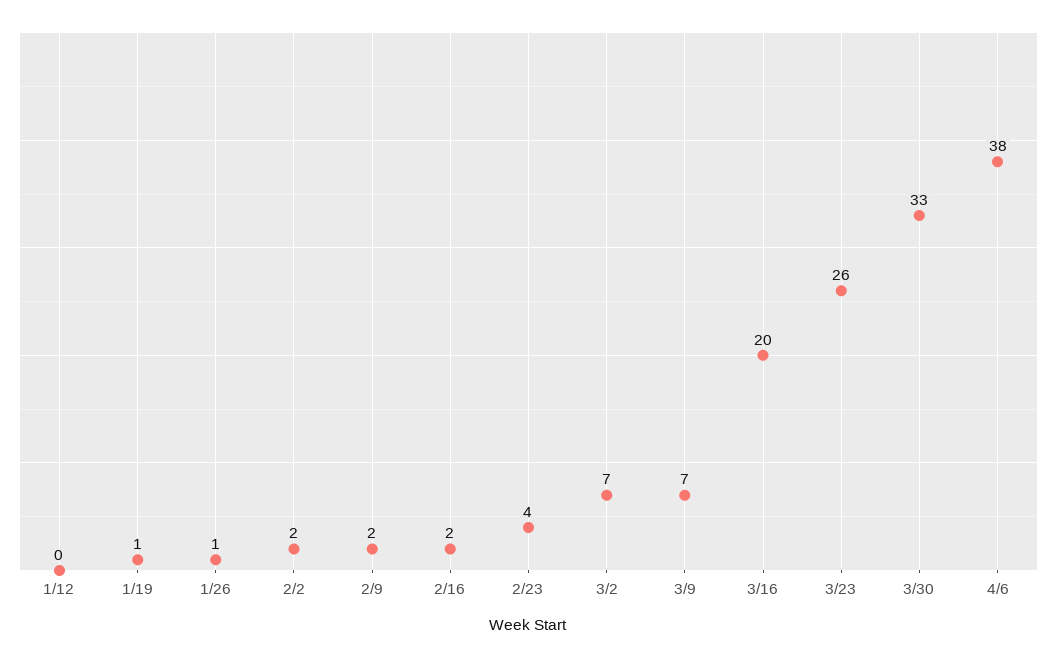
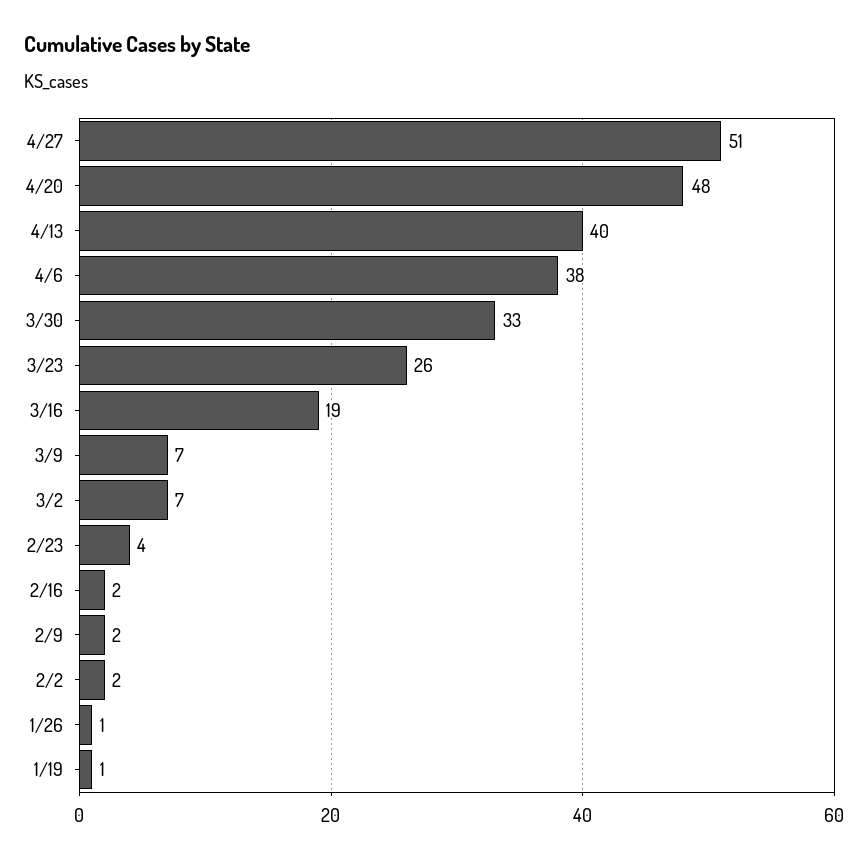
1/12: 0 -> none
3/16: 20 -> 19
4/27: none -> 51
4/20: none -> 48
4/13: none -> 40

